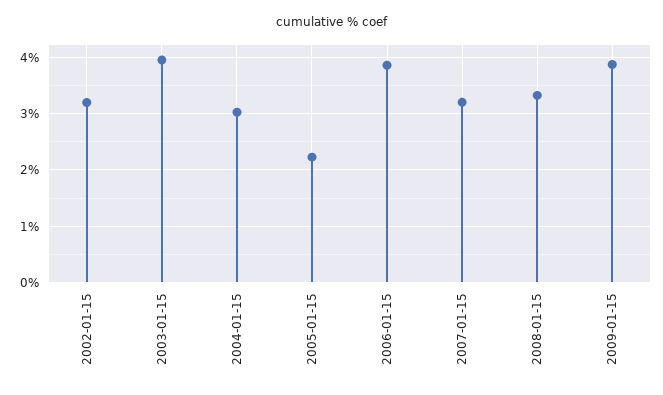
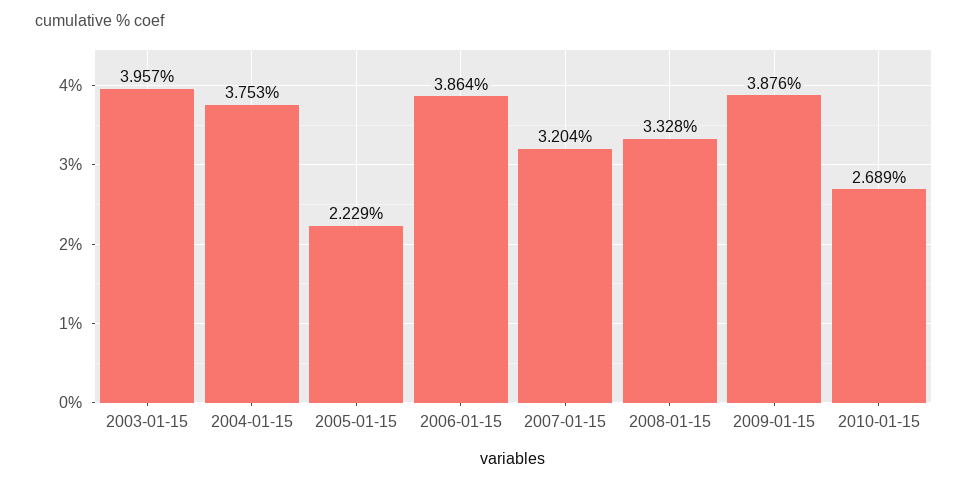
2002-01-15: 3.2 -> none
2004-01-15: 3 -> 3.753
2010-01-15: none -> 2.689

